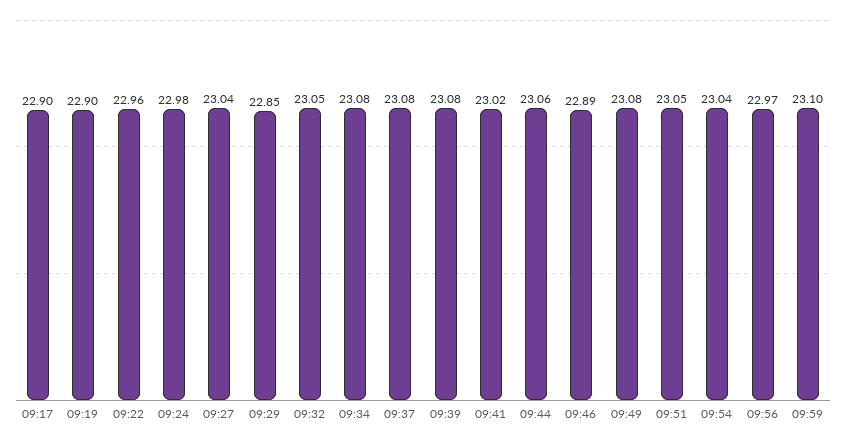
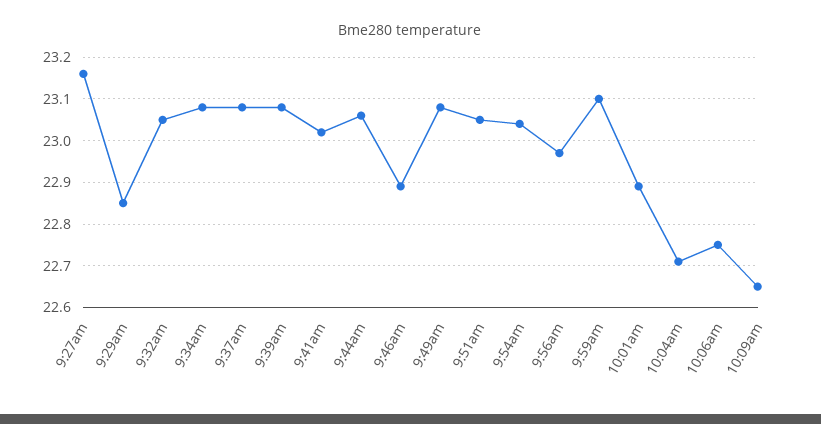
09:17: 22.9 -> none
09:19: 22.9 -> none
09:22: 22.96 -> none
09:24: 22.98 -> none
09:27: 23.04 -> 23.15
10:01am: none -> 22.9
10:04am: none -> 22.7
10:06am: none -> 22.75
10:09am: none -> 22.65

